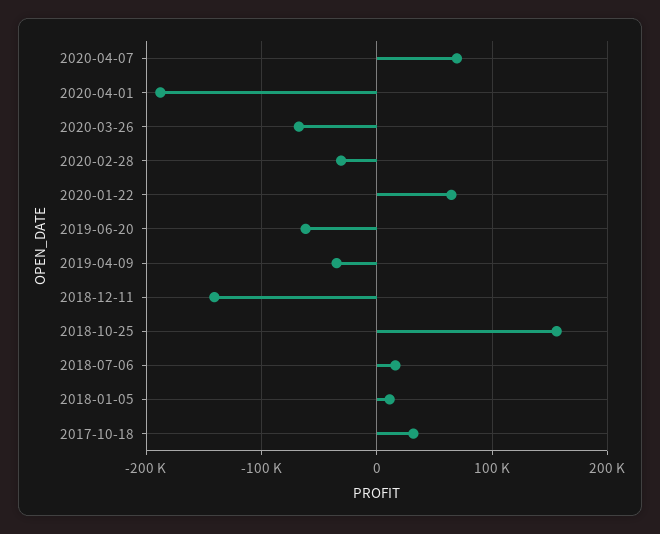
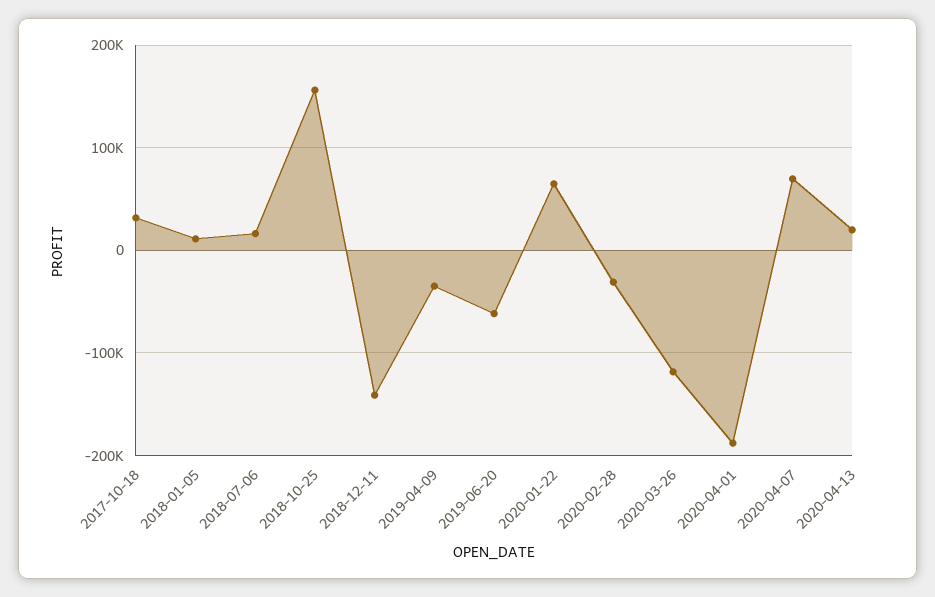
2020-03-26: -70000 -> -120000
2020-04-13: none -> 20000

